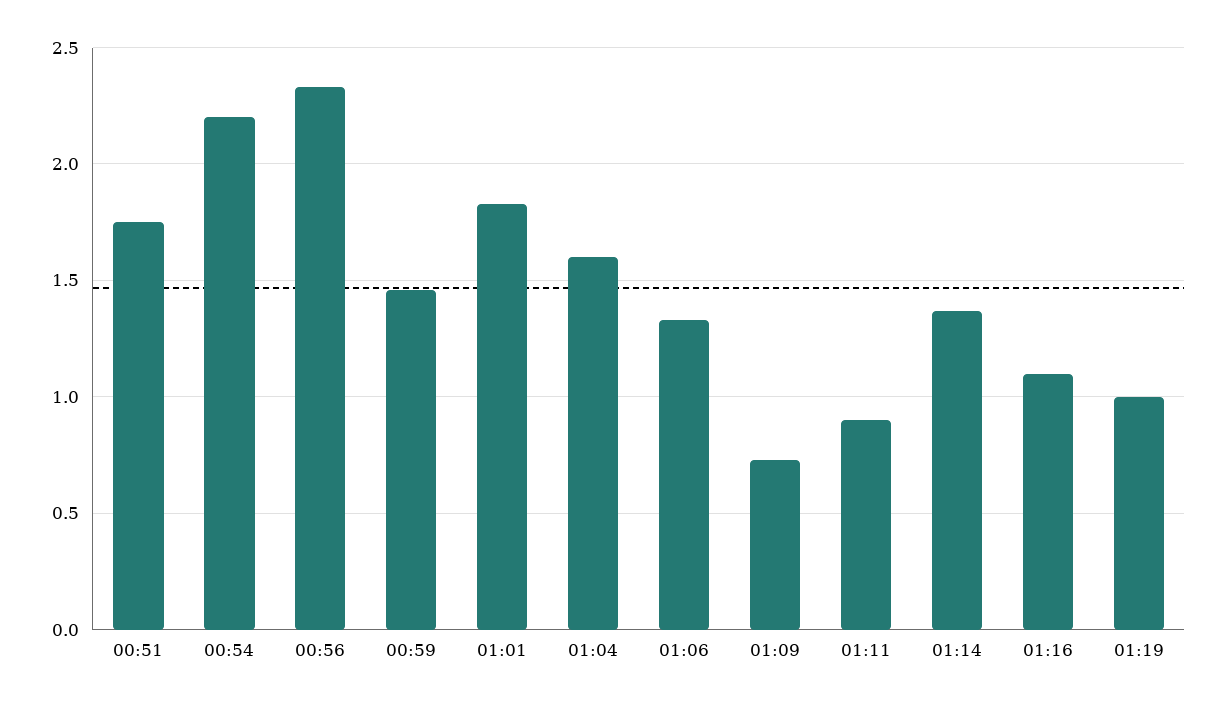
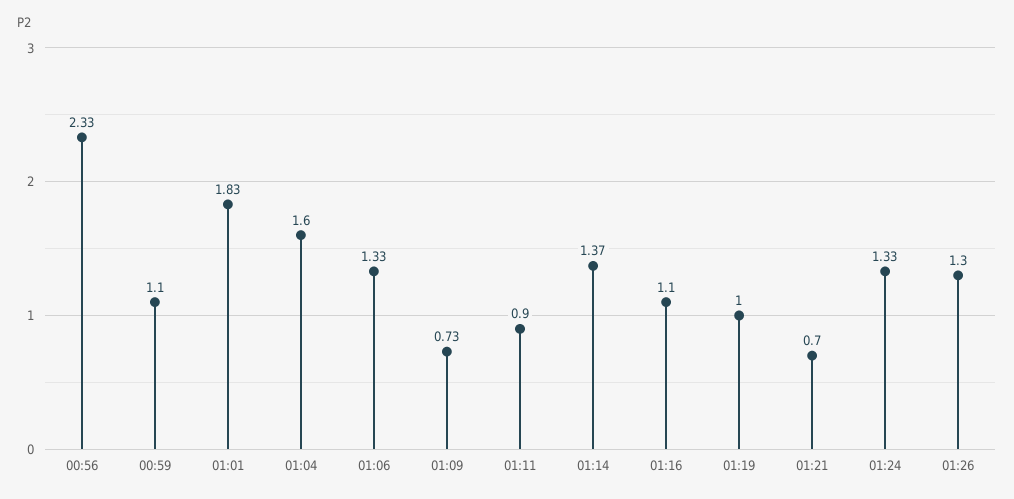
00:51: 1.75 -> none
00:54: 2.2 -> none
00:59: 1.45 -> 1.1
01:21: none -> 0.7
01:24: none -> 1.33
01:26: none -> 1.3

